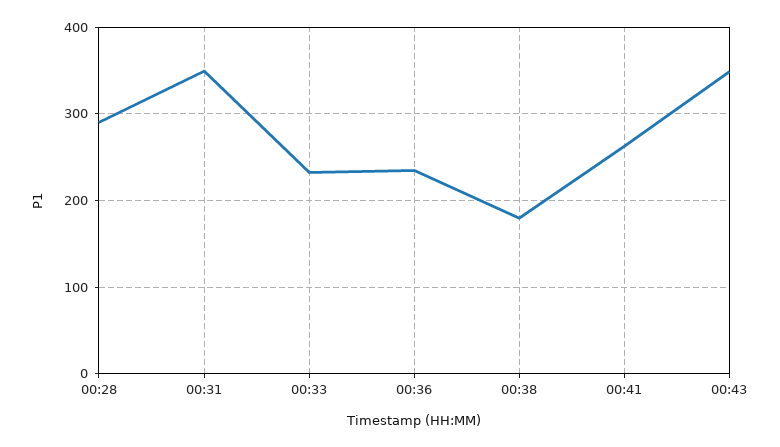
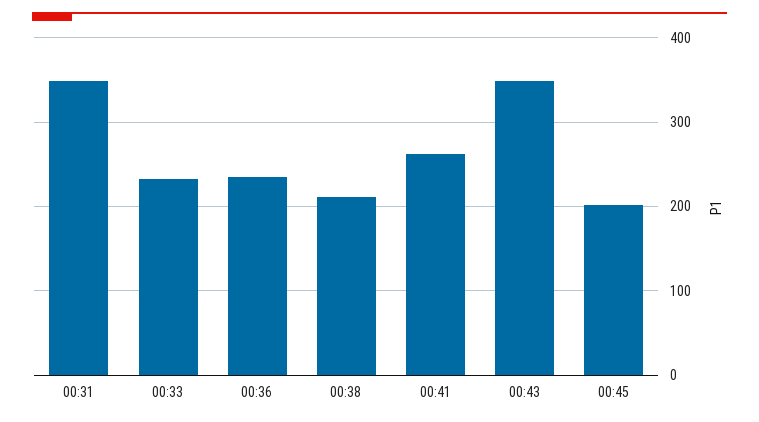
00:28: 290 -> none
00:38: 180 -> 210
00:45: none -> 200

